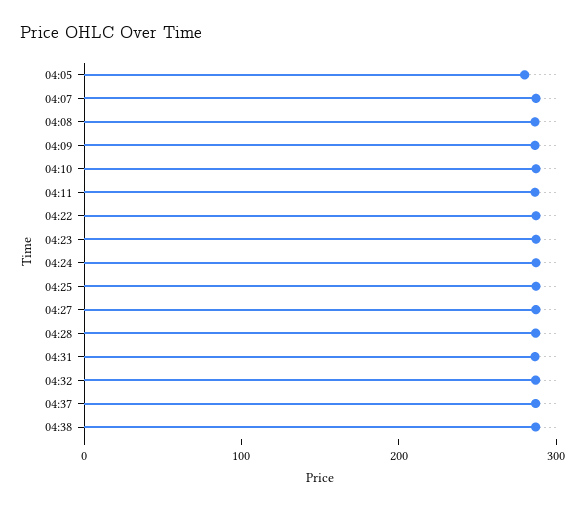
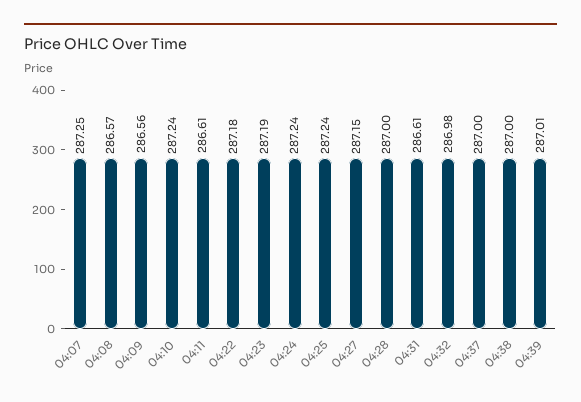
04:05: 280 -> none
04:39: none -> 287.01

